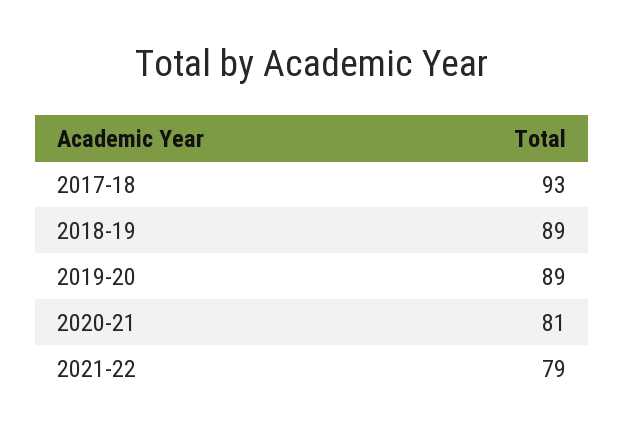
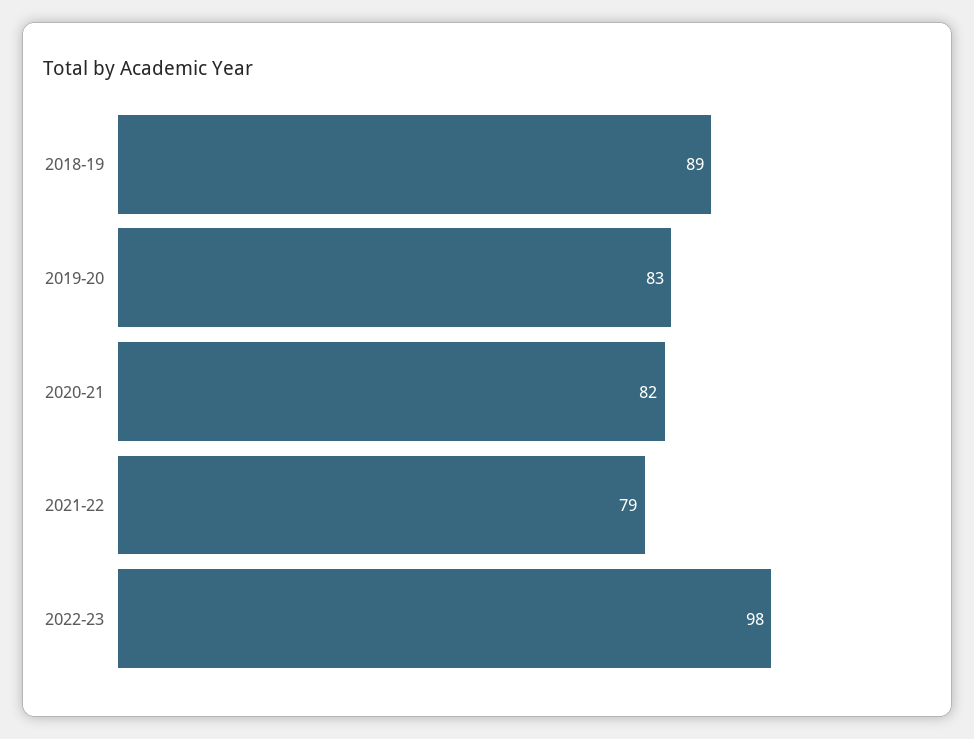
2017-18: 93 -> none
2019-20: 89 -> 83
2020-21: 81 -> 82
2022-23: none -> 98

